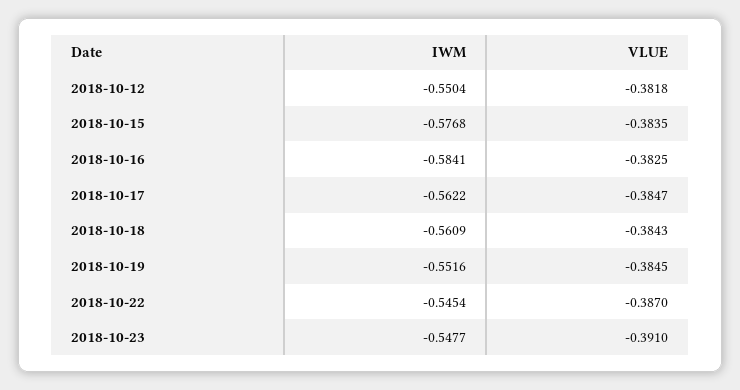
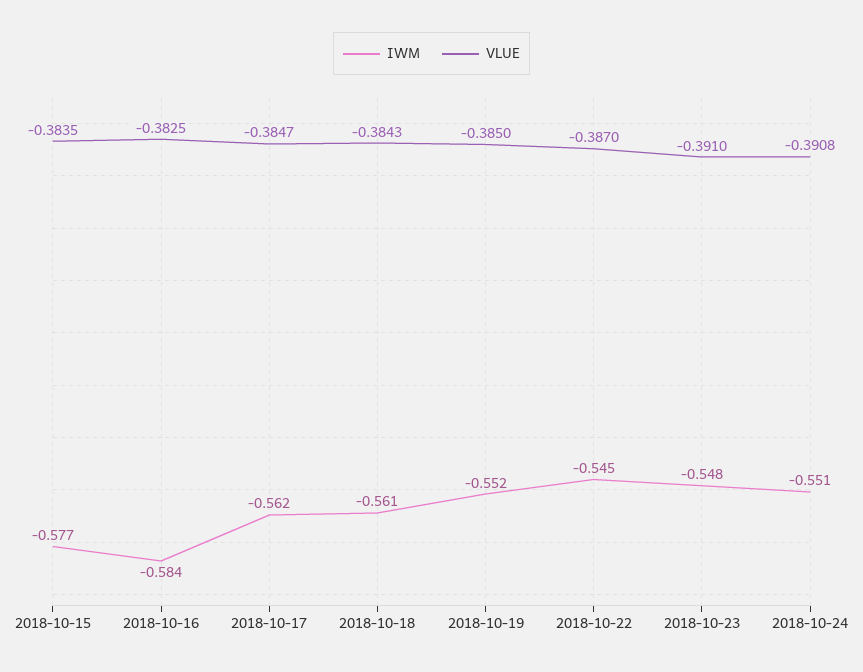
IWM, 2018-10-12: -0.5504 -> none
VLUE, 2018-10-12: -0.3818 -> none
VLUE, 2018-10-19: -0.3845 -> -0.385
IWM, 2018-10-24: none -> -0.551
VLUE, 2018-10-24: none -> -0.3908

